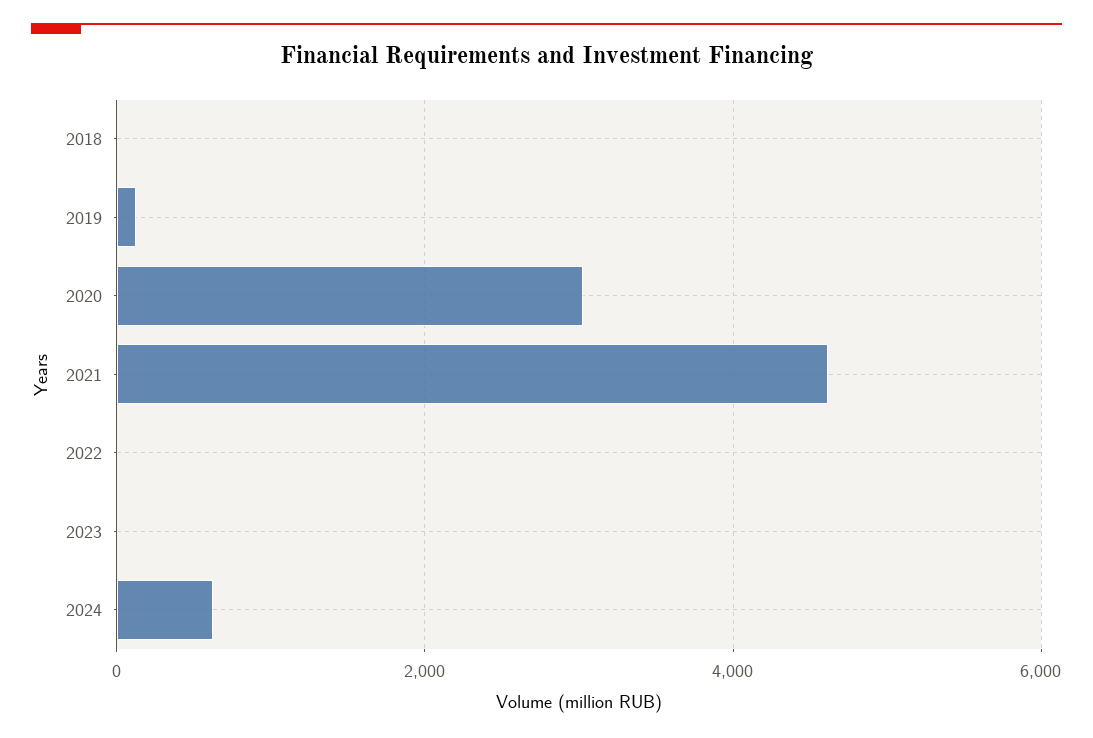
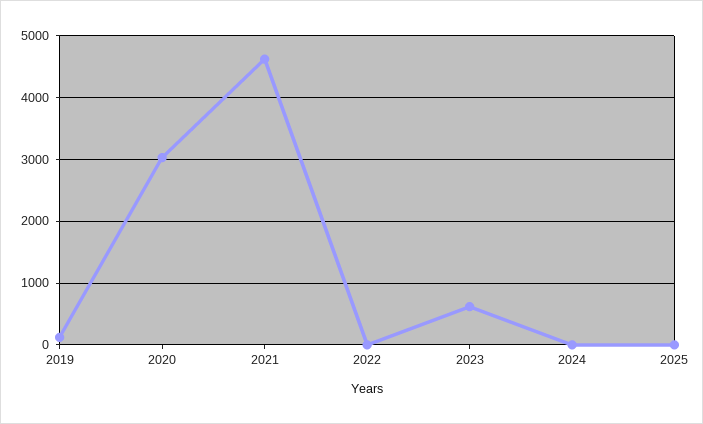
2018: 0 -> none
2023: 0 -> 600
2024: 600 -> 0
2025: none -> 0

